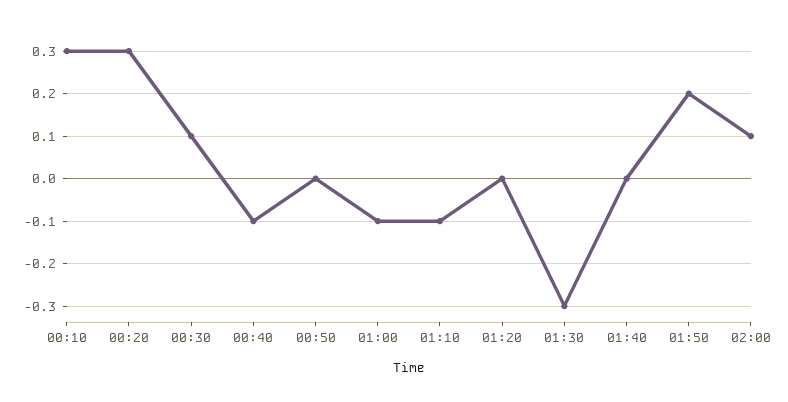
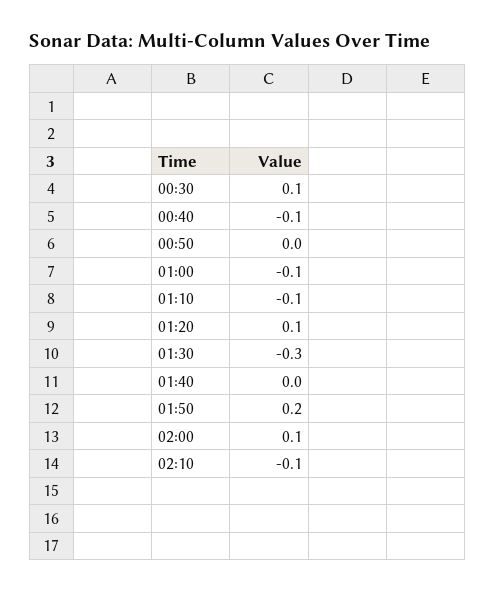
00:10: 0.3 -> none
00:20: 0.3 -> none
01:20: 0 -> 0.1
02:10: none -> -0.1

